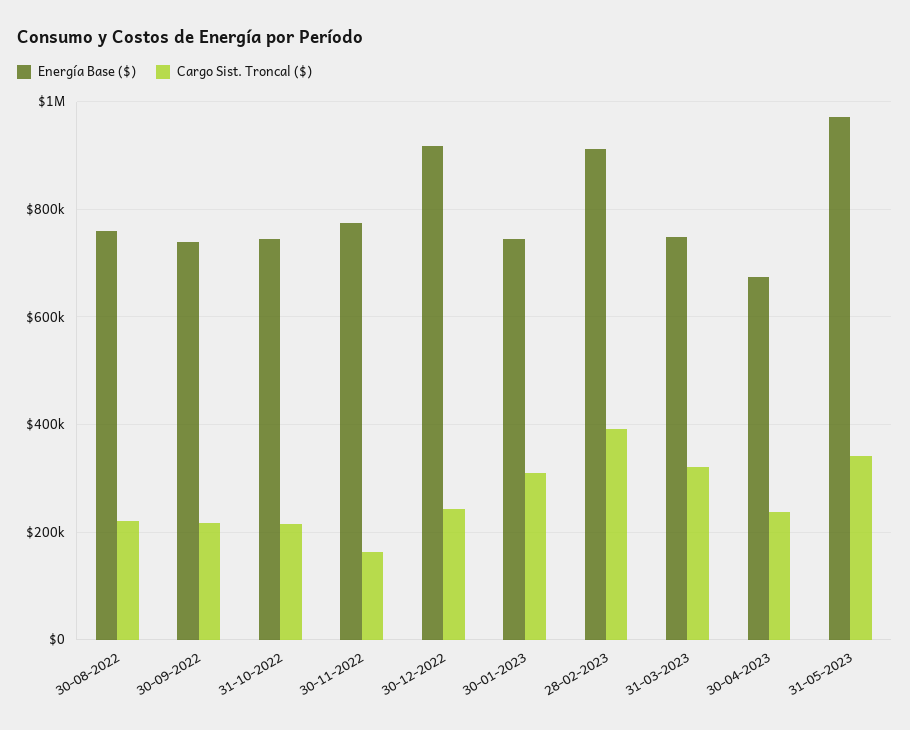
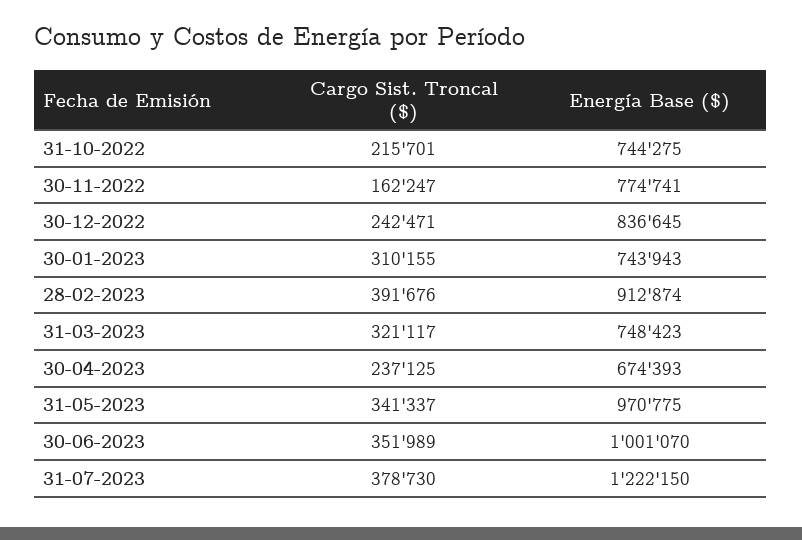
Energía Base ($), 30-08-2022: 760000 -> none
Cargo Sist. Troncal ($), 30-08-2022: 220000 -> none
Energía Base ($), 30-09-2022: 740000 -> none
Cargo Sist. Troncal ($), 30-09-2022: 220000 -> none
Energía Base ($), 30-12-2022: 920000 -> 836645
Cargo Sist. Troncal ($), 30-06-2023: none -> 351989
Energía Base ($), 30-06-2023: none -> 1001070
Cargo Sist. Troncal ($), 31-07-2023: none -> 378730
Energía Base ($), 31-07-2023: none -> 1222150

